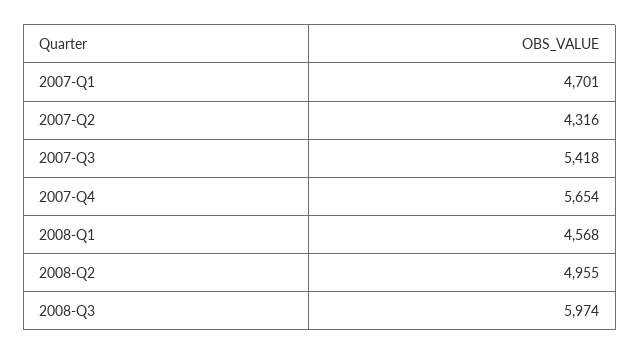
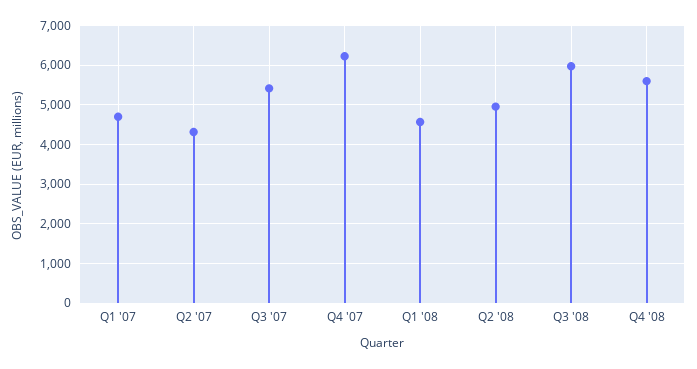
2007-Q4: 5654 -> 6200
Q4 '08: none -> 5600

